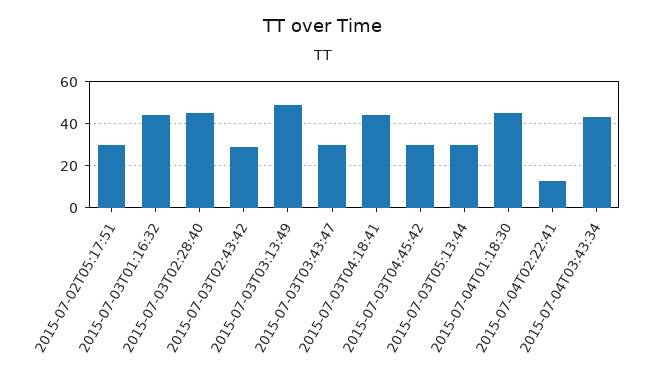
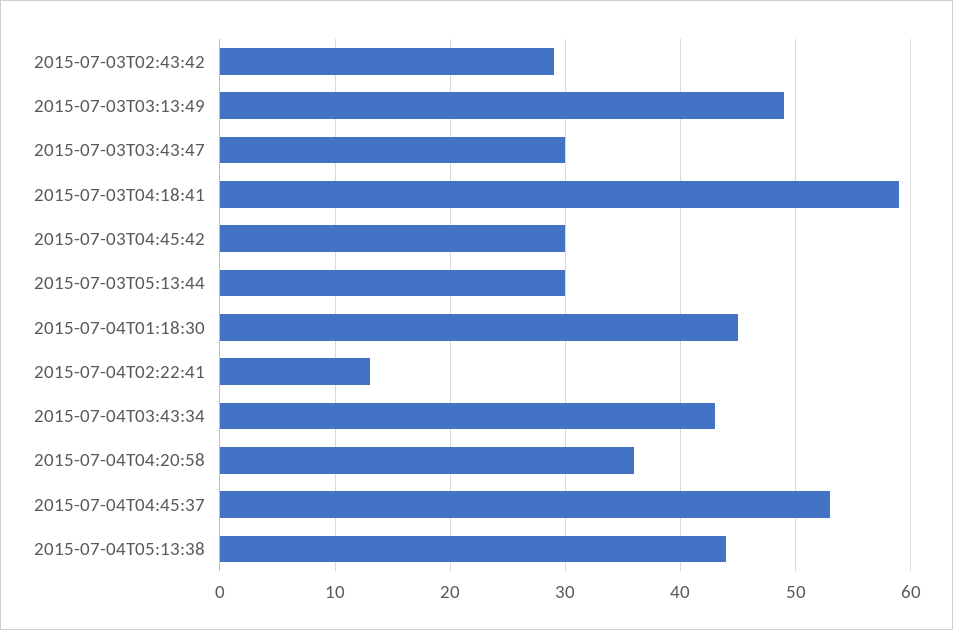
2015-07-02T05:17:51: 30 -> none
2015-07-03T01:16:32: 45 -> none
2015-07-03T02:28:40: 45 -> none
2015-07-03T04:18:41: 45 -> 59
2015-07-04T04:20:58: none -> 36
2015-07-04T04:45:37: none -> 53
2015-07-04T05:13:38: none -> 44

